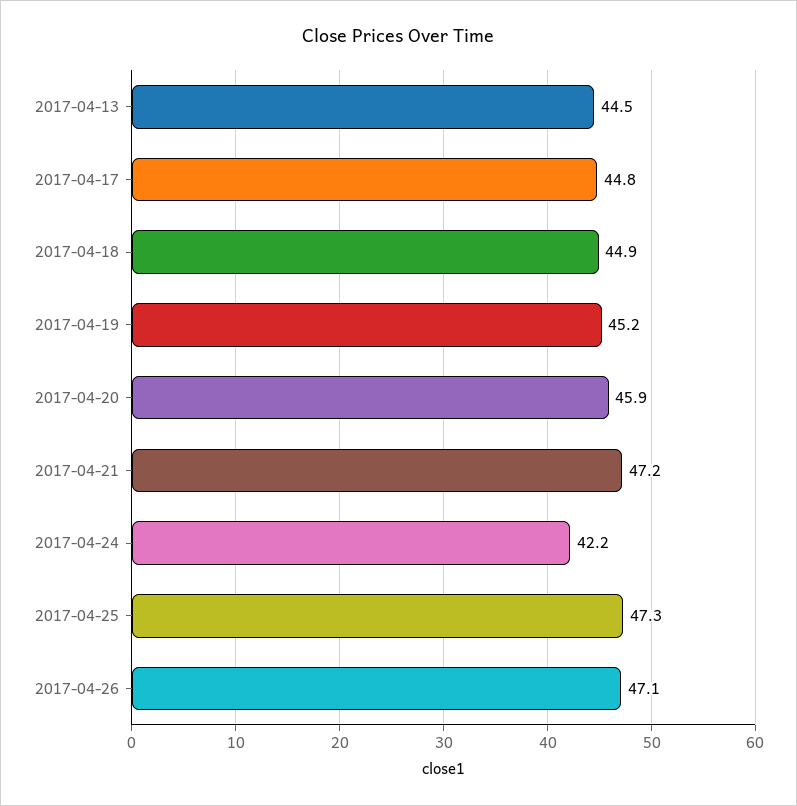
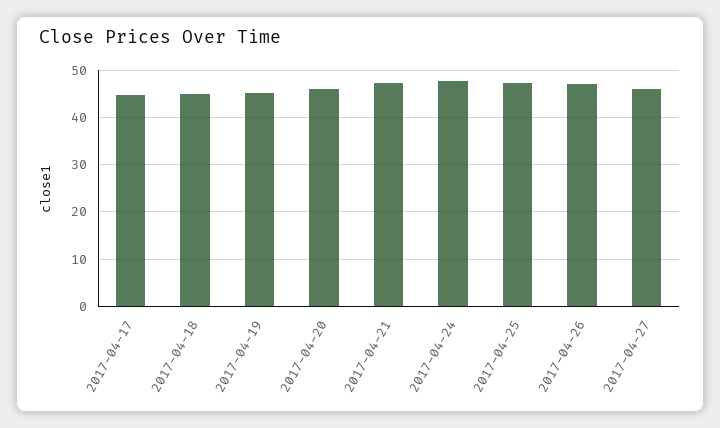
2017-04-13: 44.5 -> none
2017-04-24: 42.2 -> 48
2017-04-27: none -> 46

